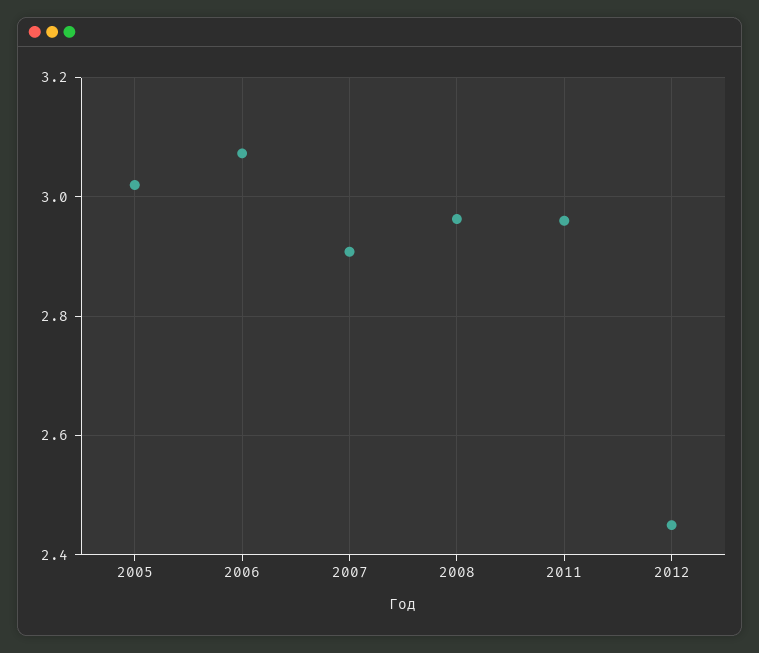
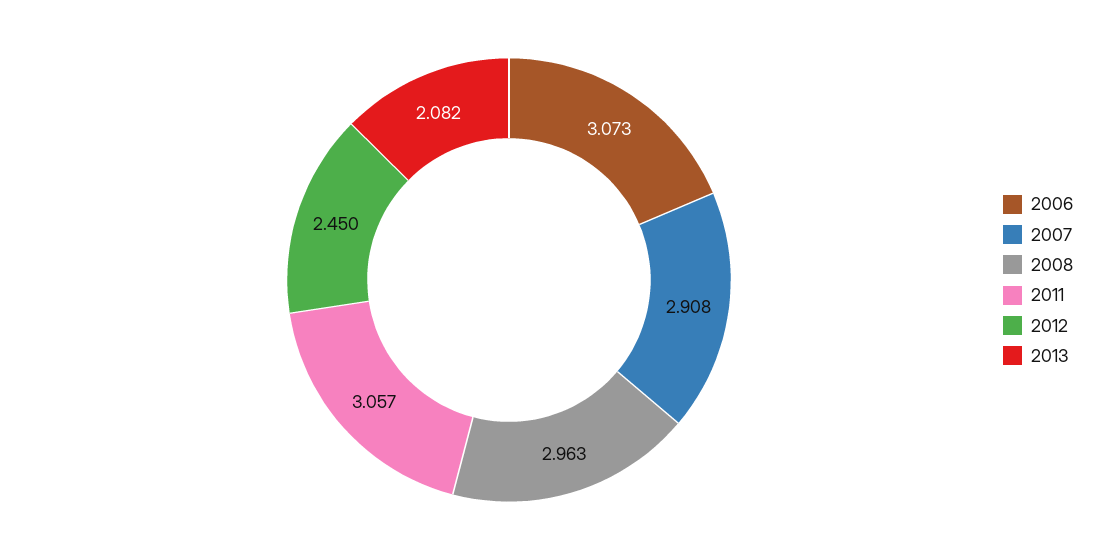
2005: 3.02 -> none
2011: 2.96 -> 3.057
2013: none -> 2.082

